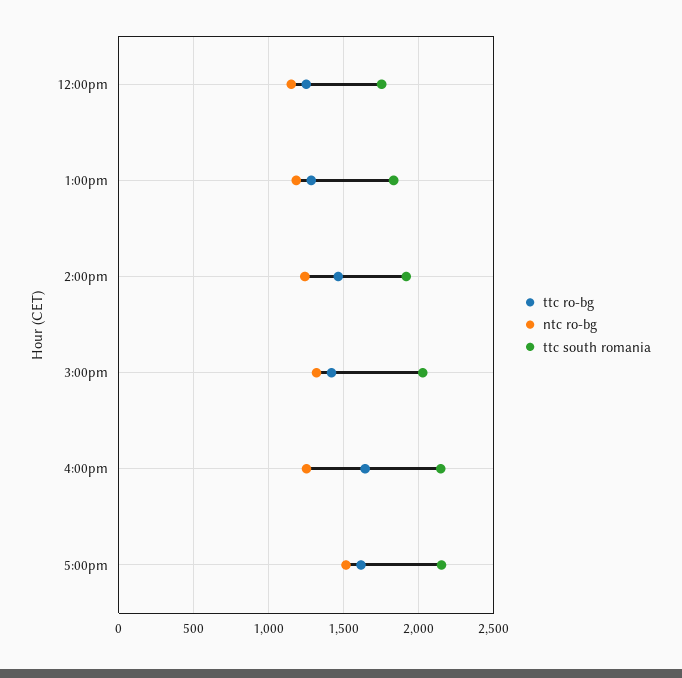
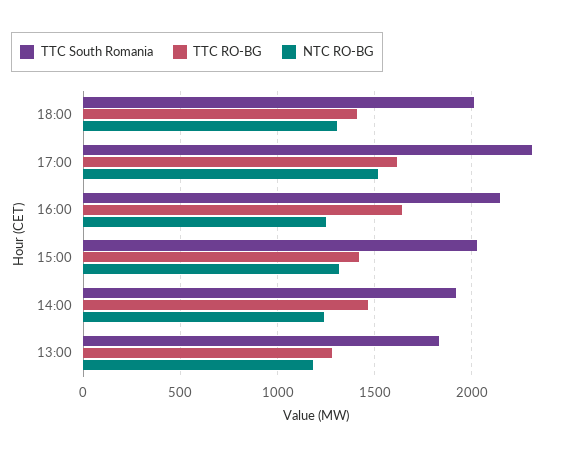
ttc ro-bg, 12:00pm: 1250 -> none
ntc ro-bg, 12:00pm: 1150 -> none
ttc south romania, 12:00pm: 1750 -> none
ttc south romania, 5:00pm: 2150 -> 2300
ttc south romania, 18:00: none -> 2000
ttc ro-bg, 18:00: none -> 1400
ntc ro-bg, 18:00: none -> 1300

